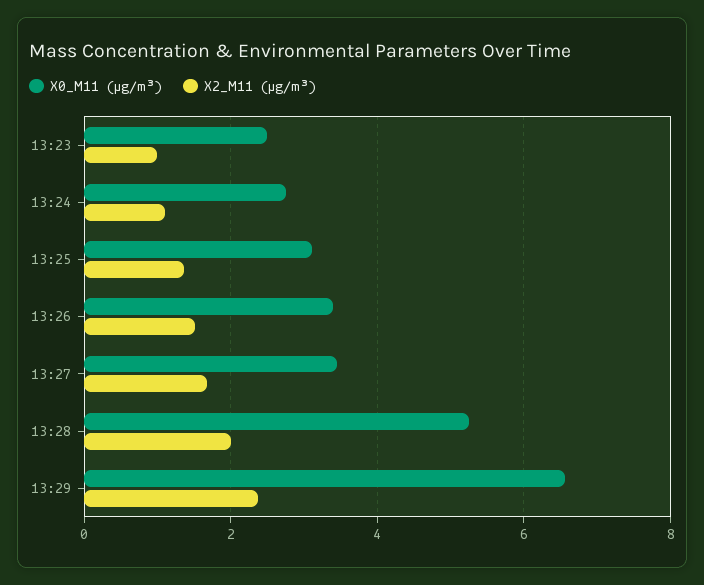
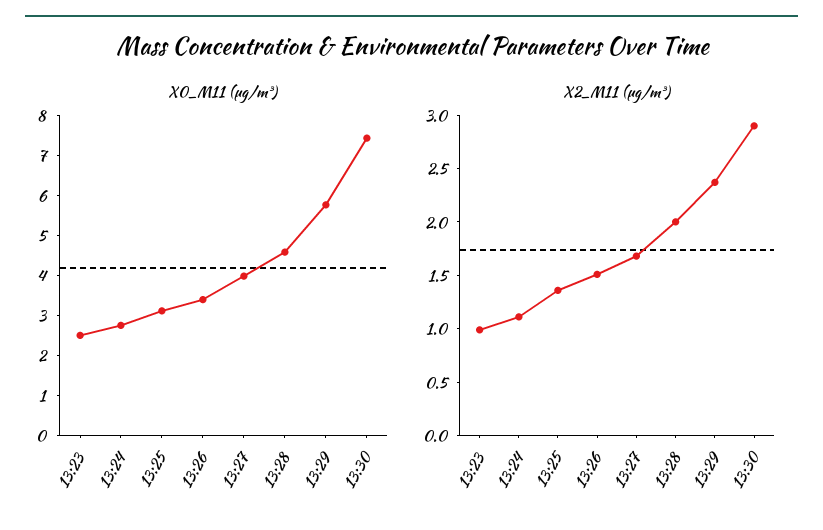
X0_M11 (μg/m³), 13:27: 3.4 -> 4
X0_M11 (μg/m³), 13:28: 5.2 -> 4.6
X0_M11 (μg/m³), 13:29: 6.6 -> 5.8
X0_M11 (μg/m³), 13:30: none -> 7.4
X2_M11 (μg/m³), 13:30: none -> 2.9

